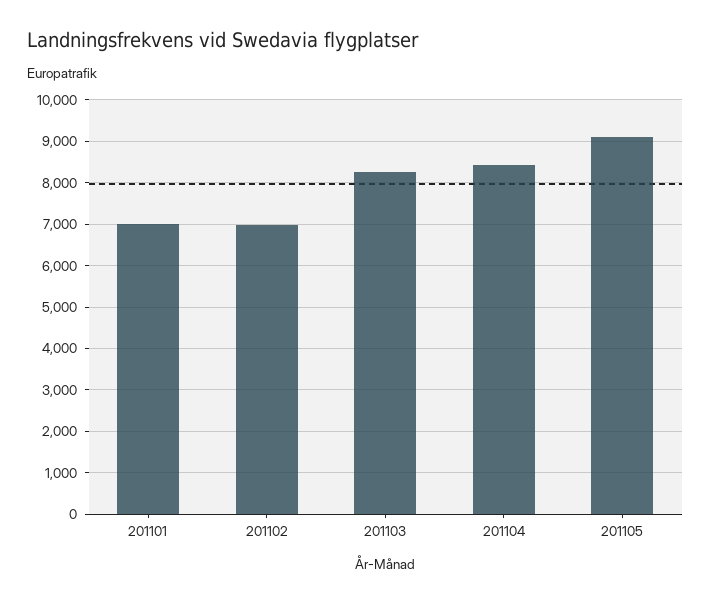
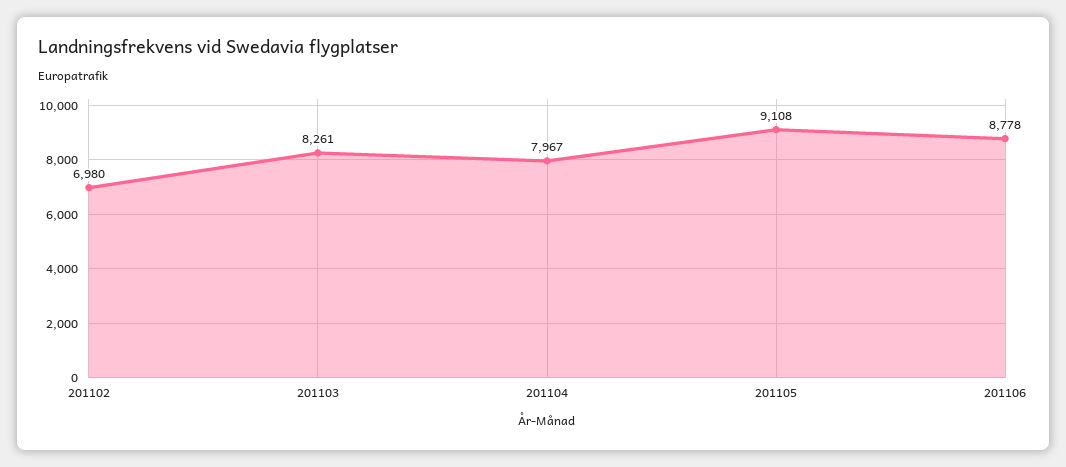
201101: 7000 -> none
201104: 8400 -> 7967
201106: none -> 8778

